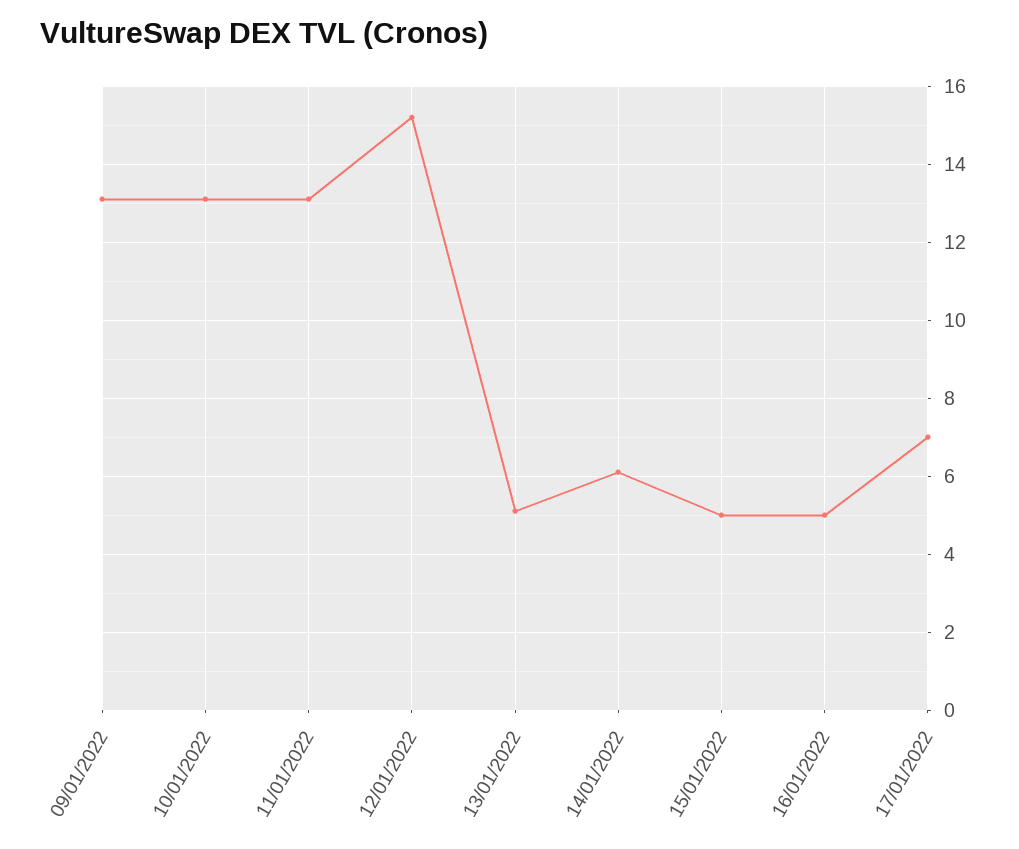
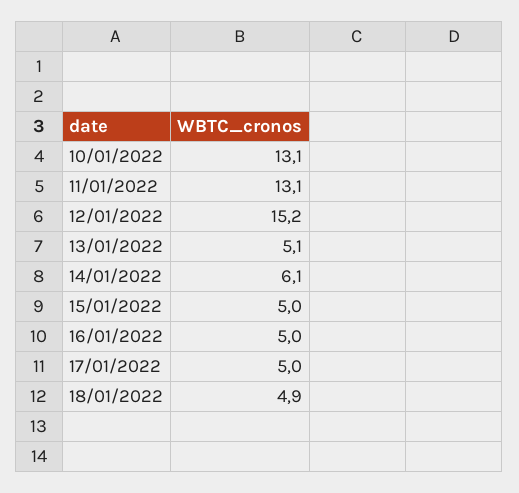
09/01/2022: 13 -> none
17/01/2022: 7 -> 5
18/01/2022: none -> 4.9

